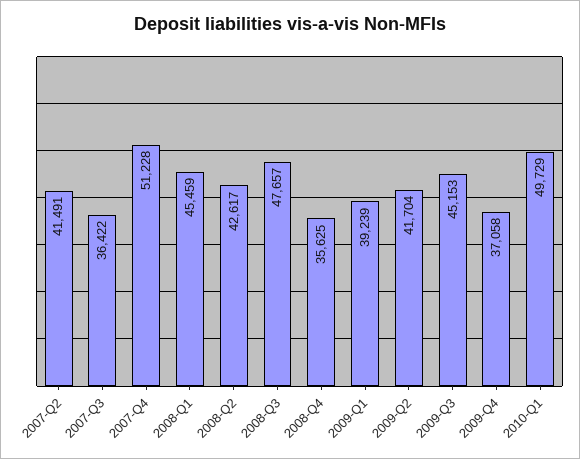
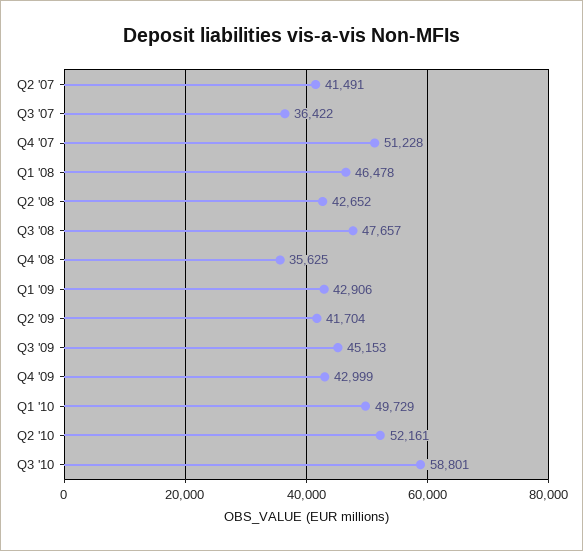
2008-Q1: 45459 -> 46478
2008-Q2: 42617 -> 42652
2009-Q1: 39239 -> 42906
2009-Q4: 37058 -> 42999
Q2 '10: none -> 52161
Q3 '10: none -> 58801

